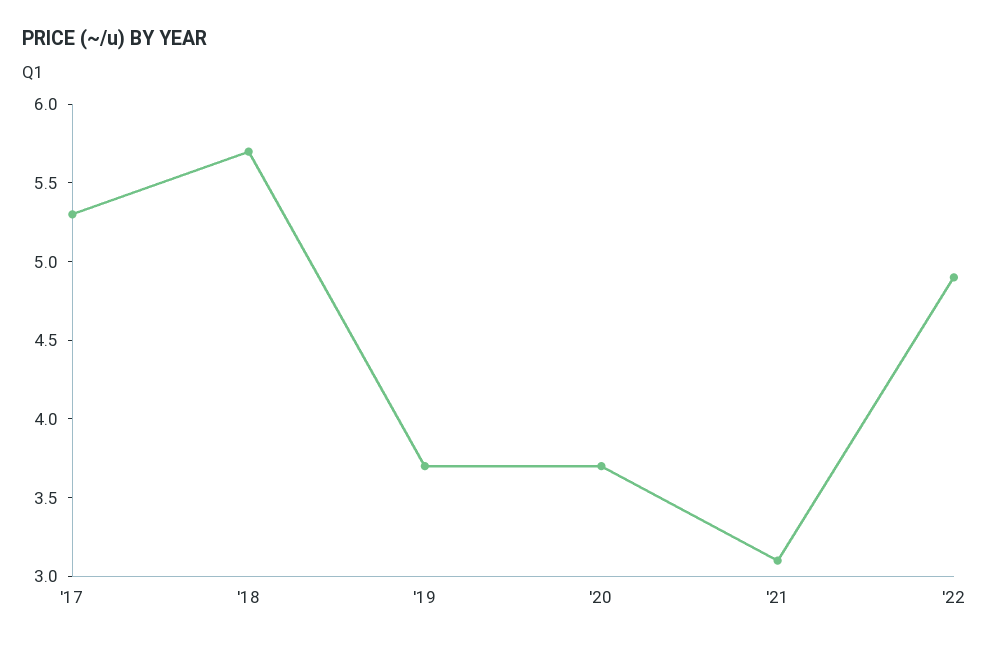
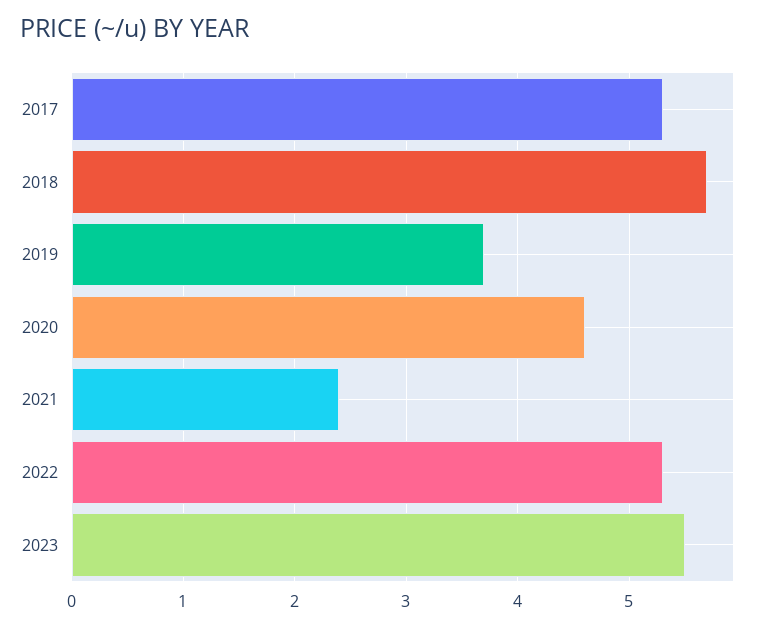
'20: 3.7 -> 4.6
'21: 3.1 -> 2.4
'22: 4.9 -> 5.3
2023: none -> 5.5

